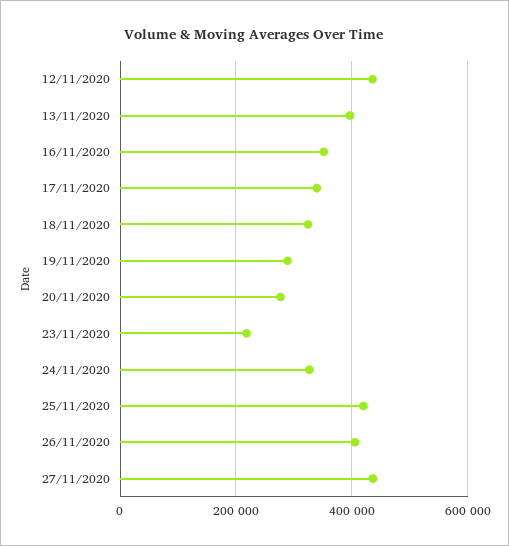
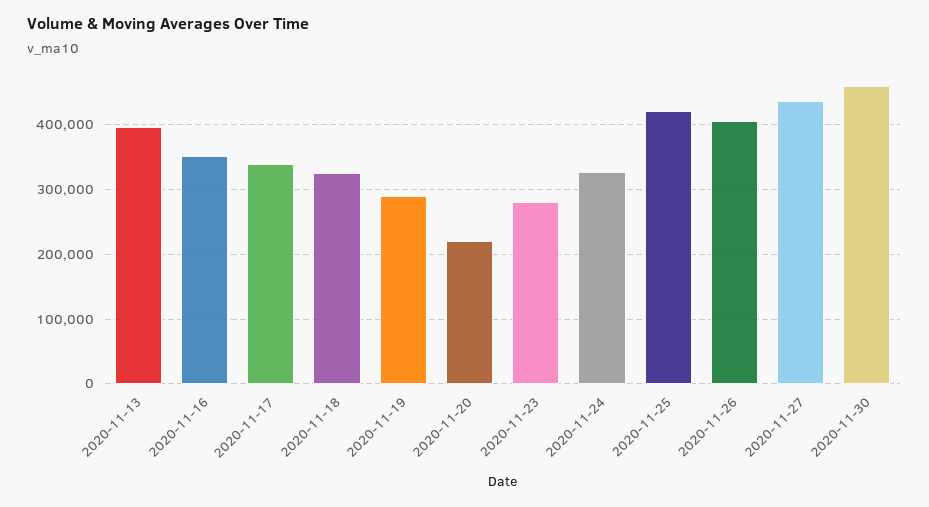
12/11/2020: 440000 -> none
20/11/2020: 280000 -> 220000
23/11/2020: 220000 -> 280000
2020-11-30: none -> 460000

